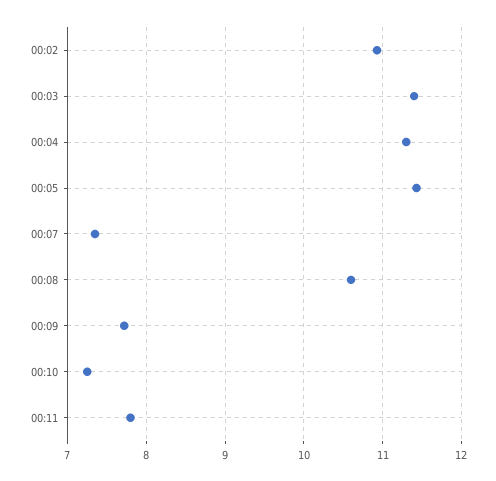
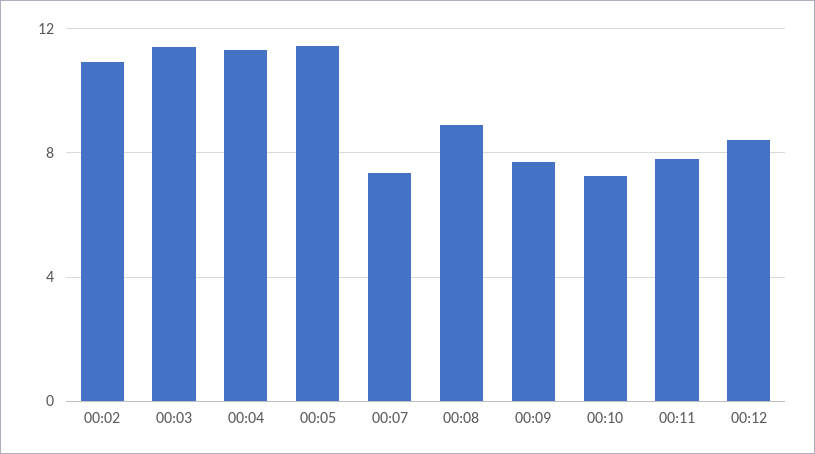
00:08: 10.6 -> 9
00:12: none -> 8.5

